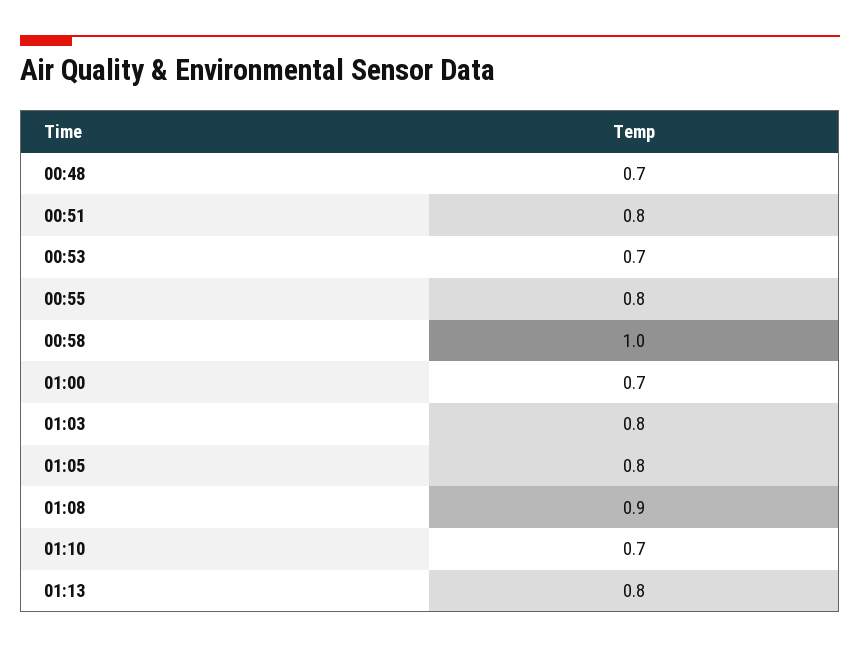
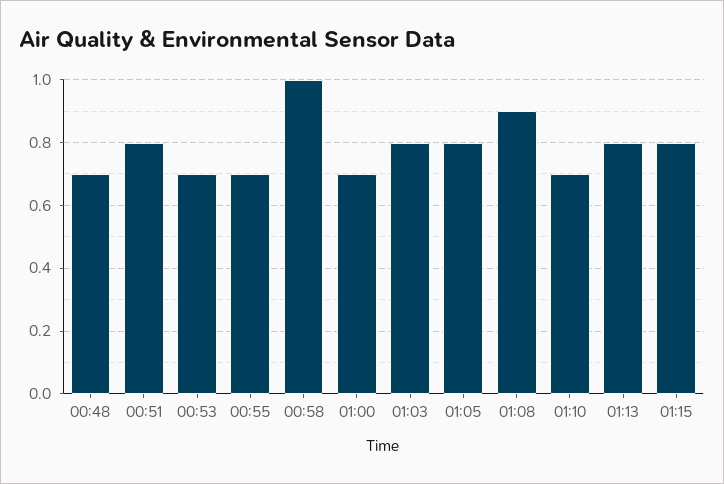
00:55: 0.8 -> 0.7
01:15: none -> 0.8

